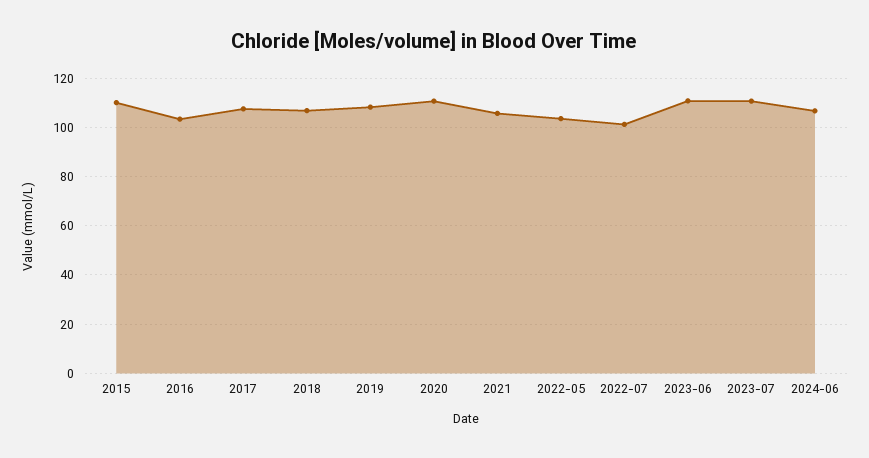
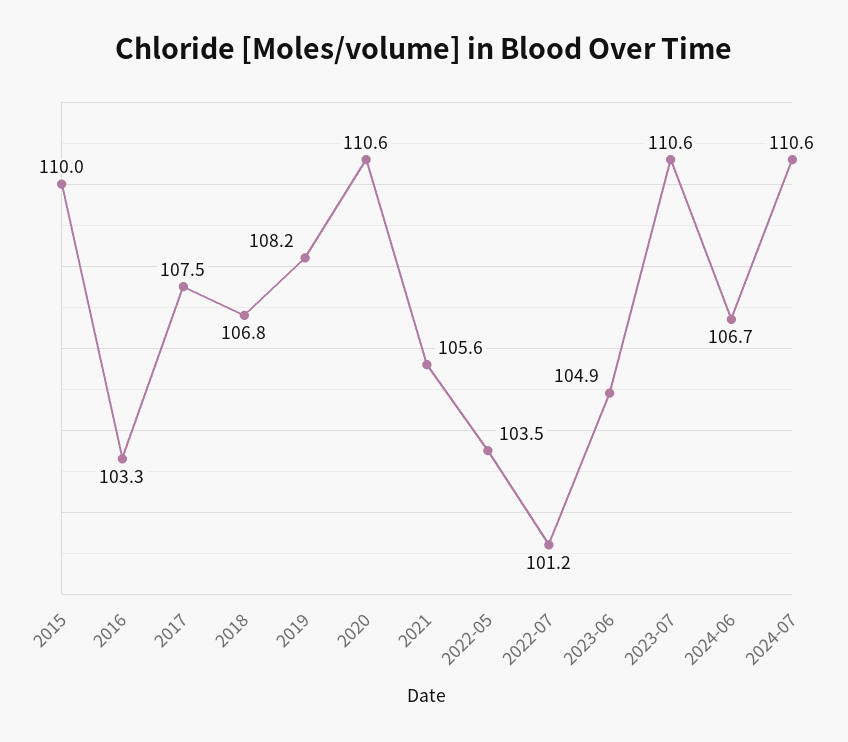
2023-06: 110 -> 104.9
2024-07: none -> 110.6

